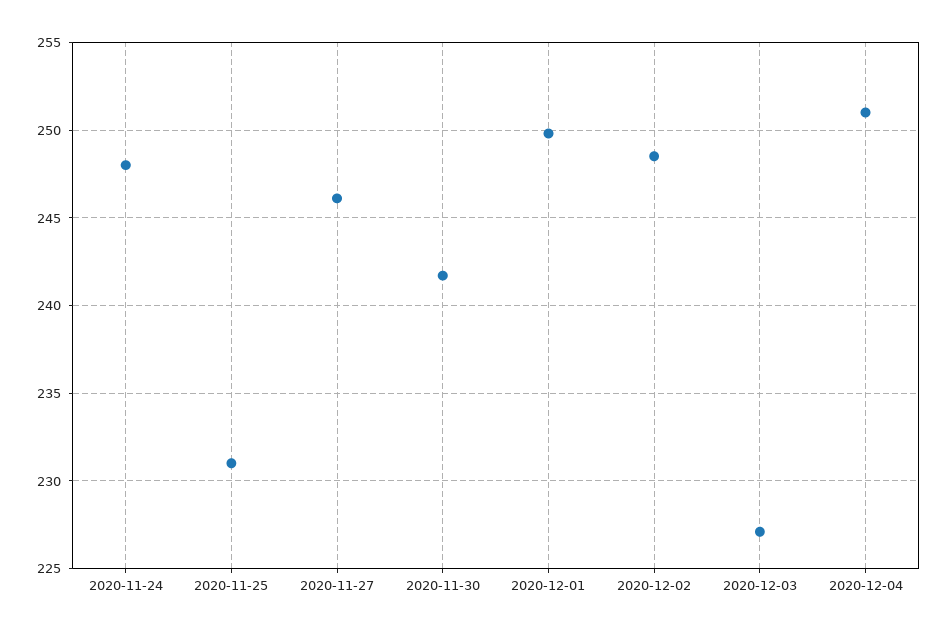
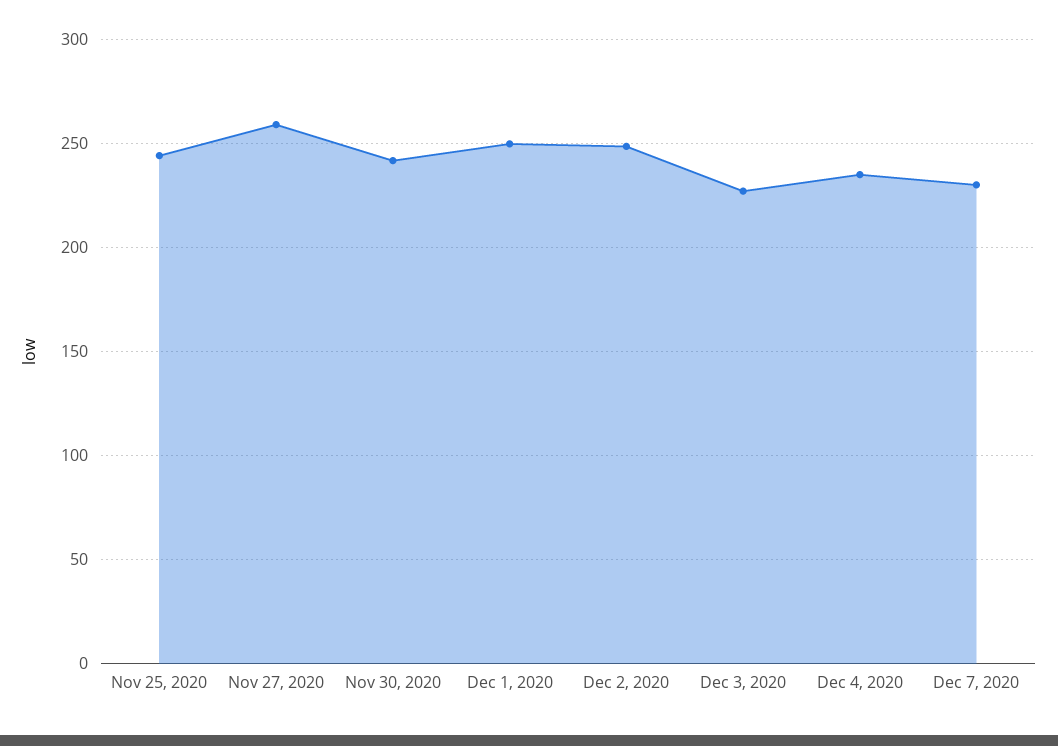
2020-11-24: 248 -> none
2020-11-25: 231 -> 245
2020-11-27: 246 -> 260
2020-12-04: 251 -> 235
Dec 7, 2020: none -> 230

